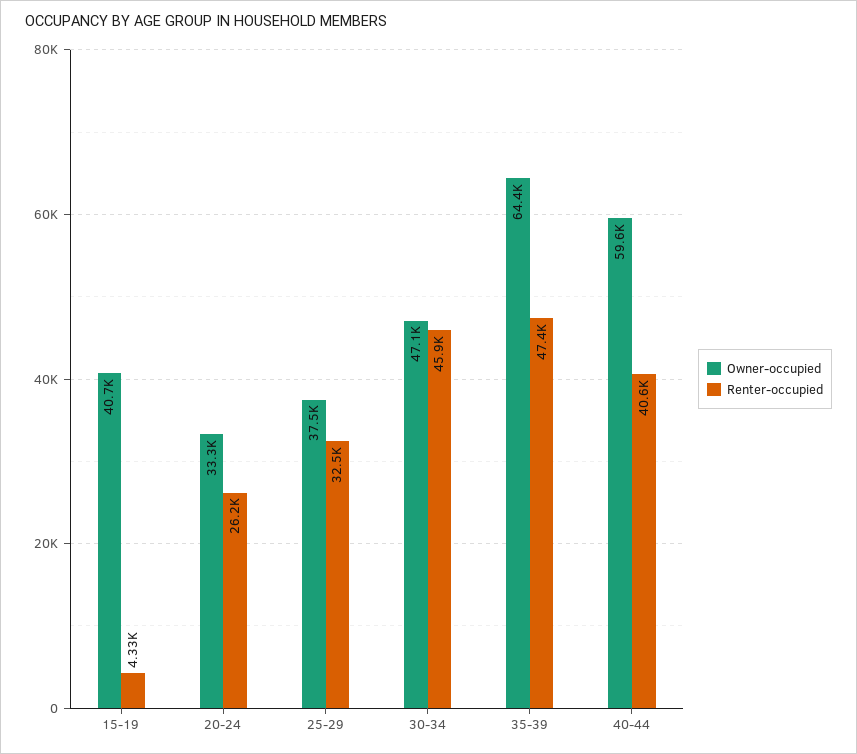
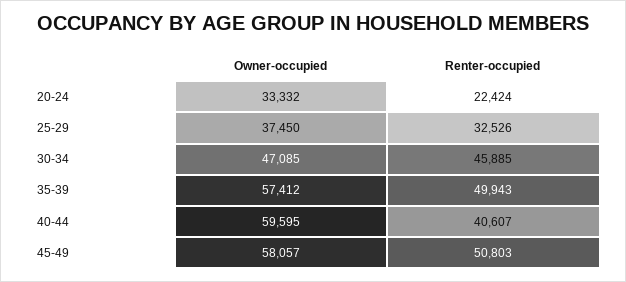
Owner-occupied, 15-19: 40700 -> none
Renter-occupied, 15-19: 4330 -> none
Renter-occupied, 20-24: 26200 -> 22424
Owner-occupied, 35-39: 64400 -> 57412
Renter-occupied, 35-39: 47400 -> 49943
Owner-occupied, 45-49: none -> 58057
Renter-occupied, 45-49: none -> 50803

